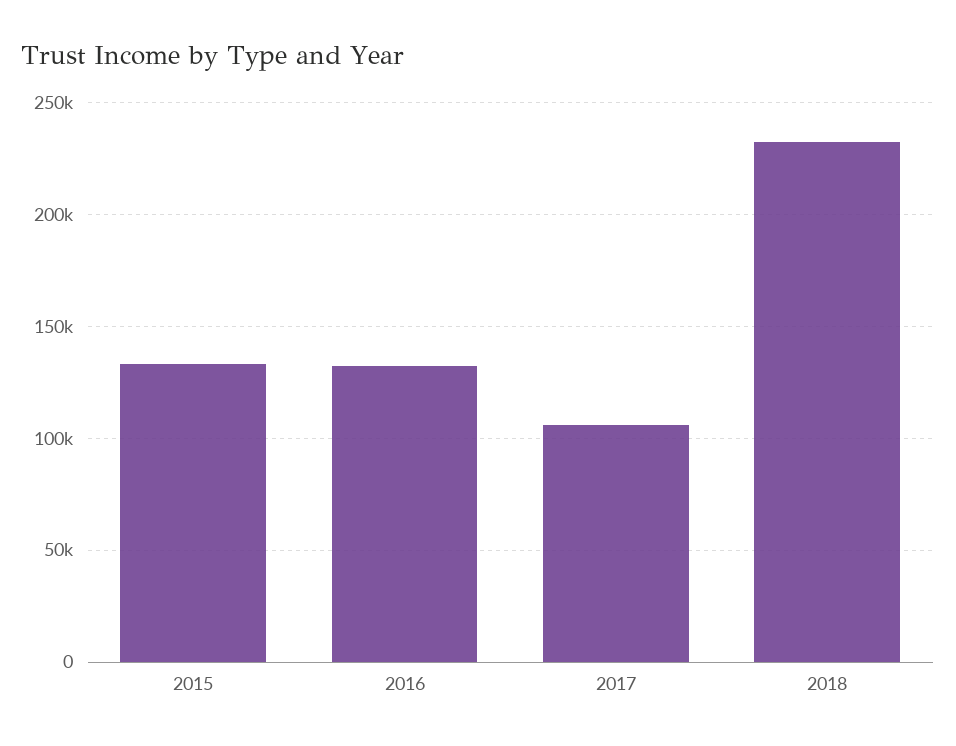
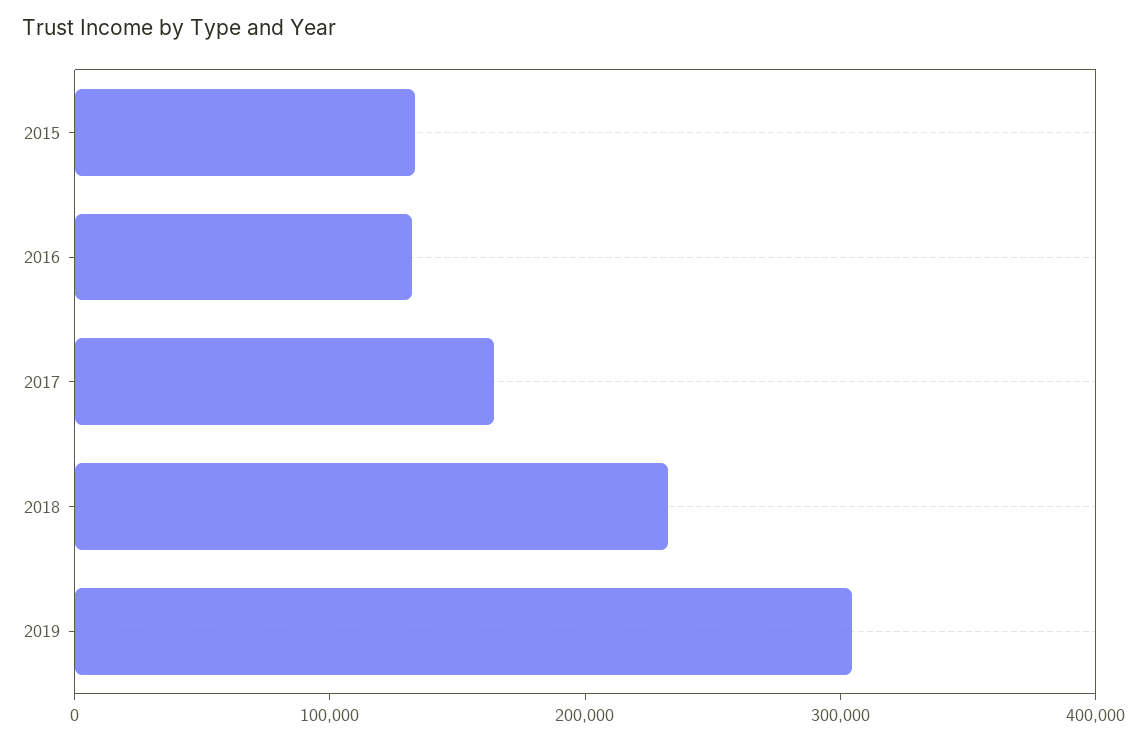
2017: 105000 -> 160000
2019: none -> 300000

